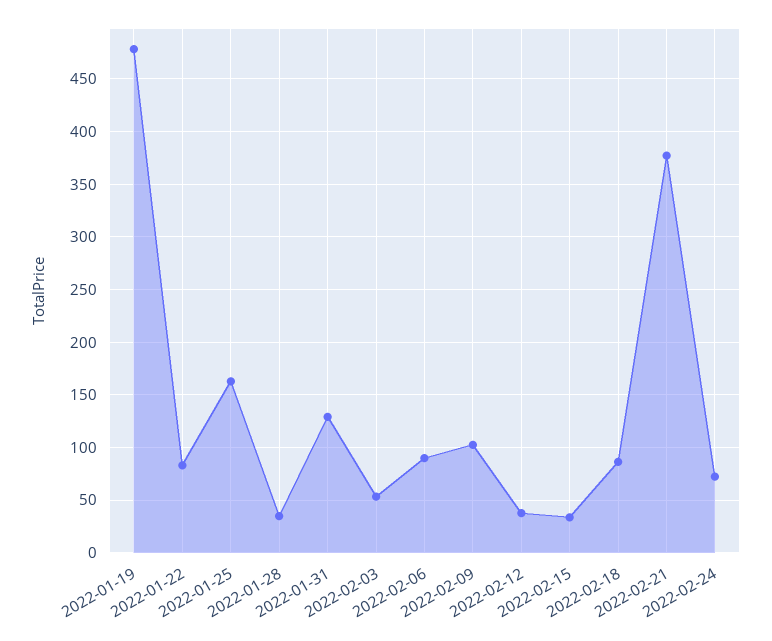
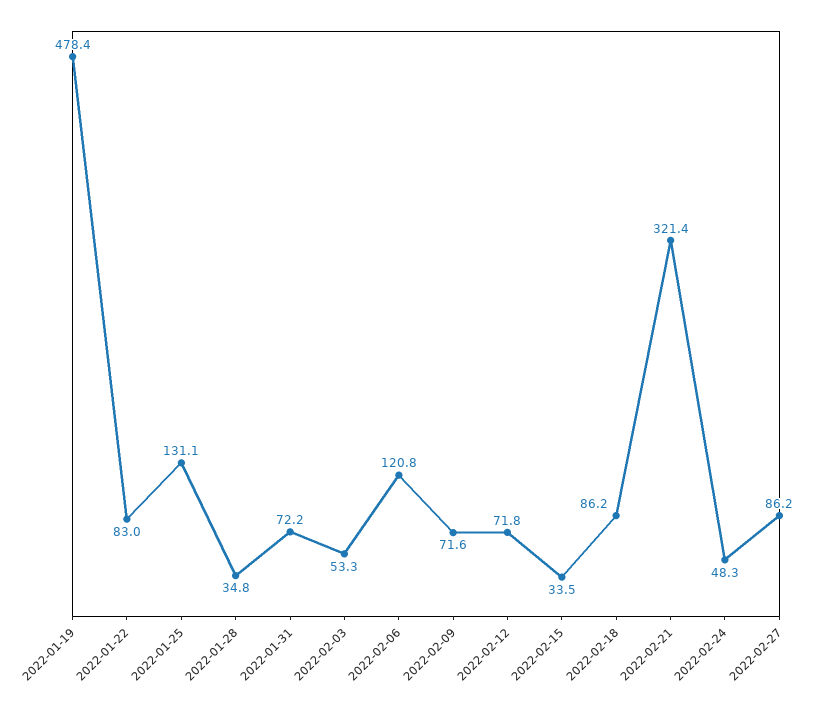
2022-01-25: 160 -> 131.1
2022-01-31: 130 -> 72.2
2022-02-06: 90 -> 120.8
2022-02-09: 100 -> 71.6
2022-02-12: 40 -> 71.8
2022-02-21: 380 -> 321.4
2022-02-24: 70 -> 48.3
2022-02-27: none -> 86.2

